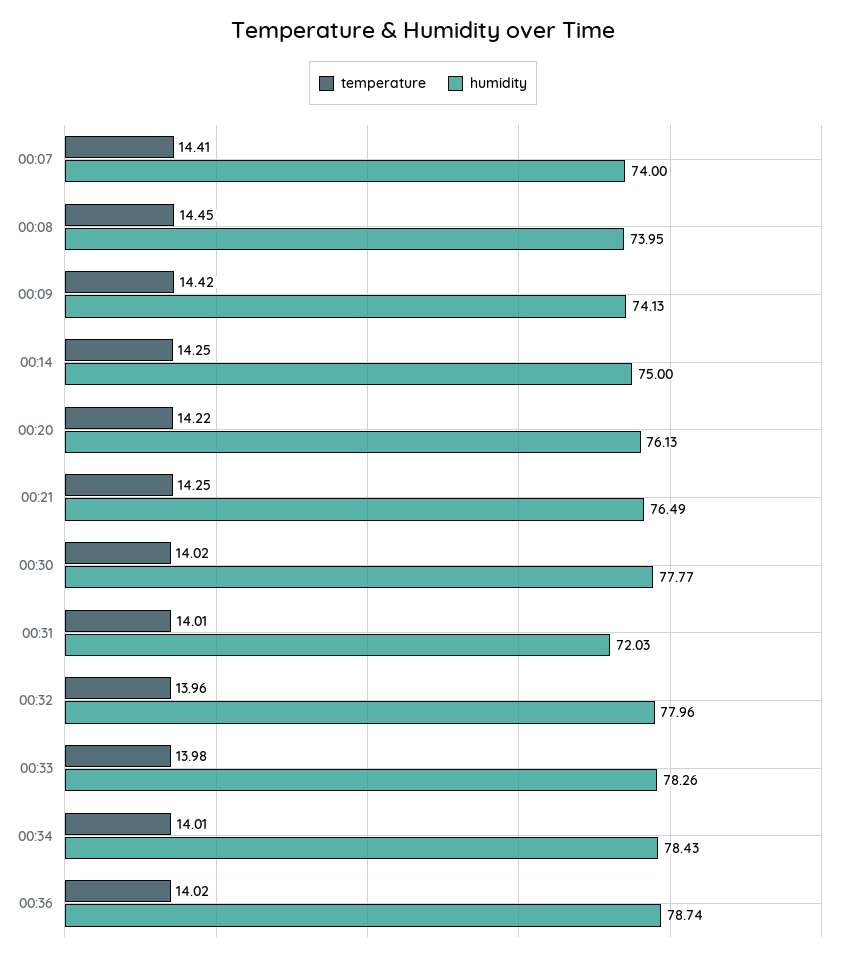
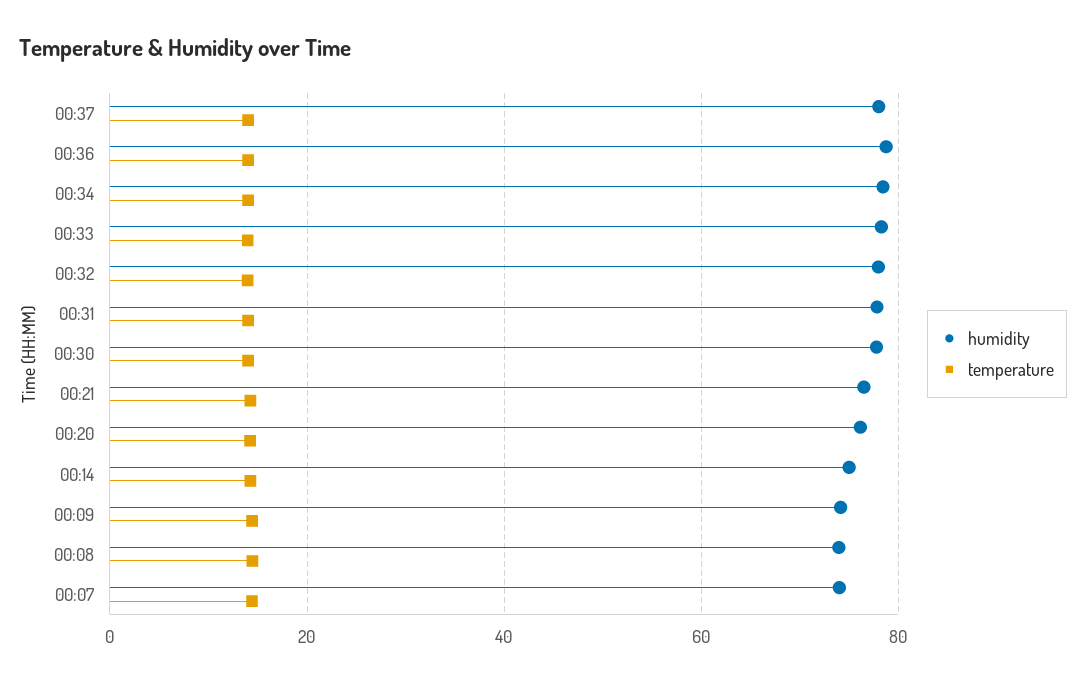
humidity, 00:31: 72.03 -> 78
humidity, 00:37: none -> 78
temperature, 00:37: none -> 14

